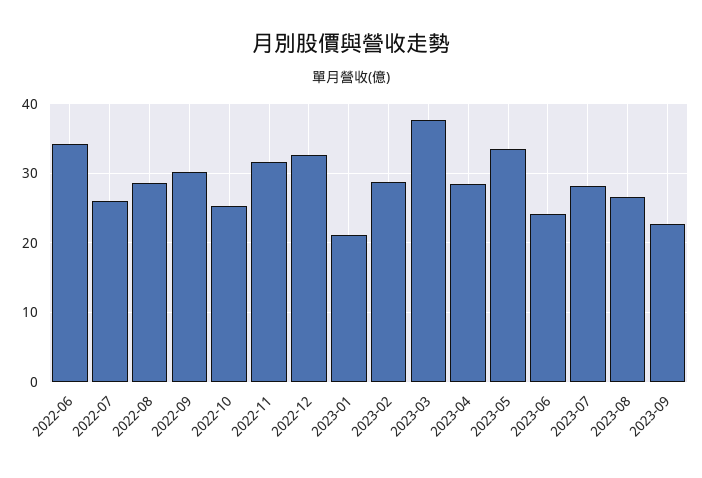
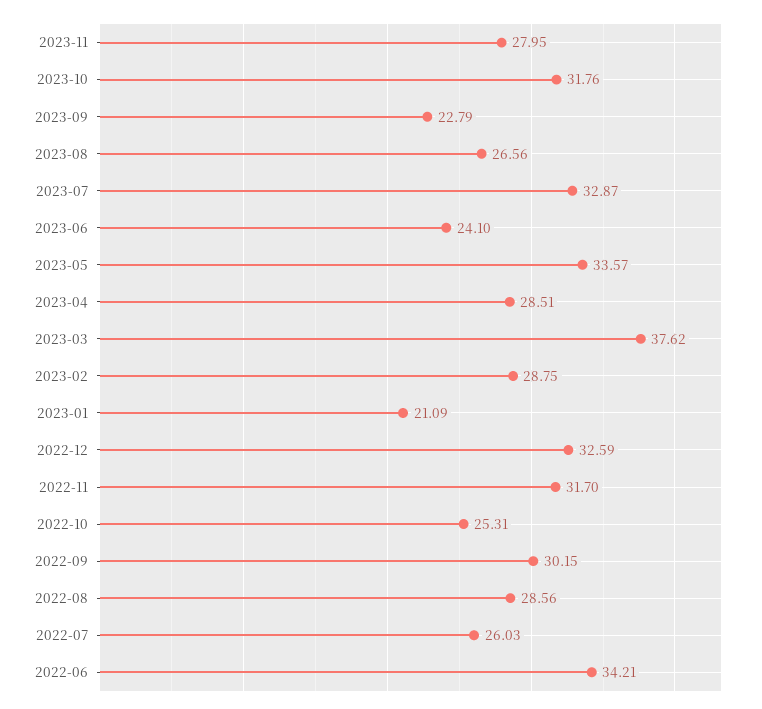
2023-07: 28 -> 32.87
2023-11: none -> 27.95
2023-10: none -> 31.76

